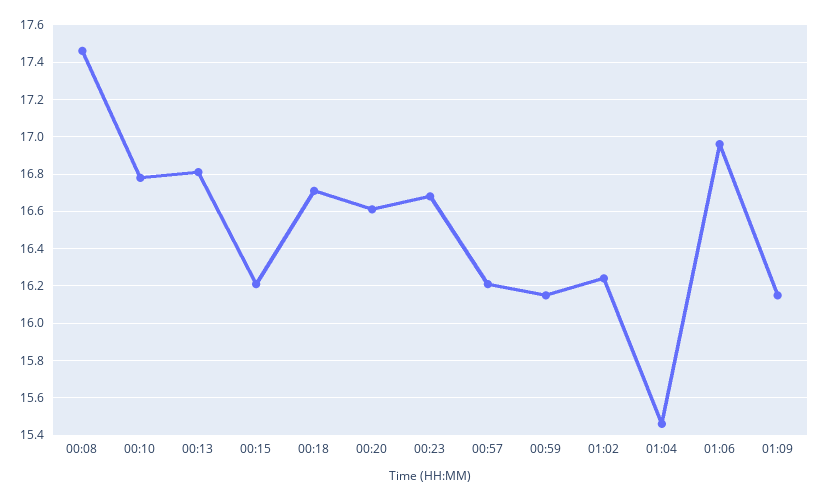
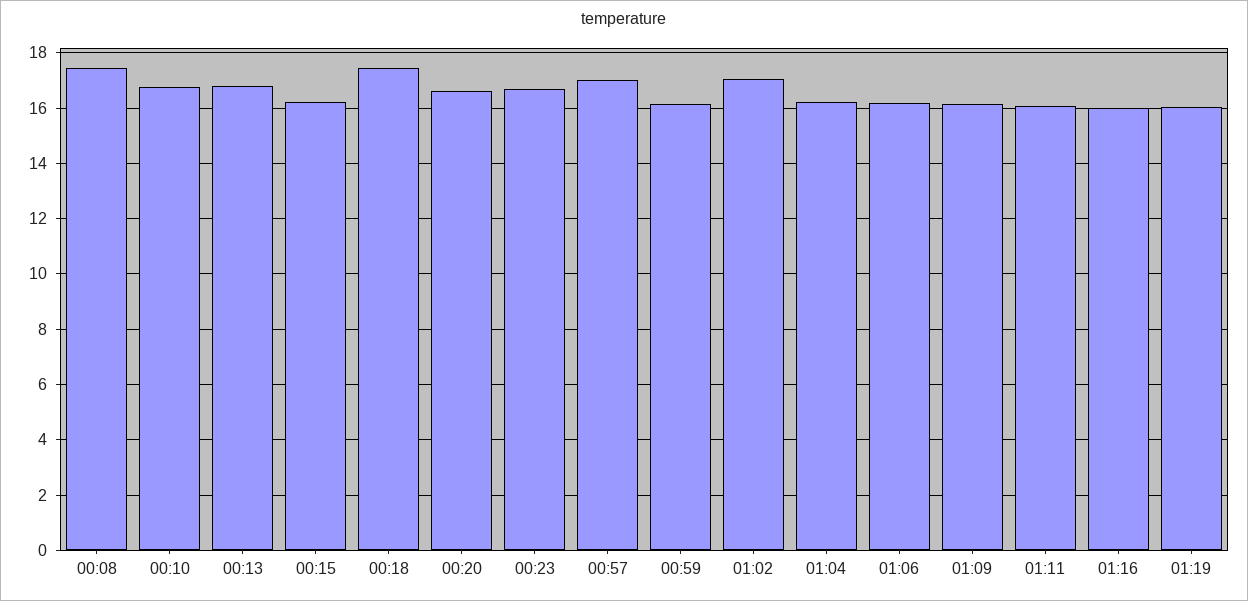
00:18: 16.7 -> 17.5
00:57: 16.2 -> 17
01:02: 16.25 -> 17
01:04: 15.45 -> 16.25
01:06: 16.95 -> 16.25
01:11: none -> 16
01:16: none -> 16
01:19: none -> 16

